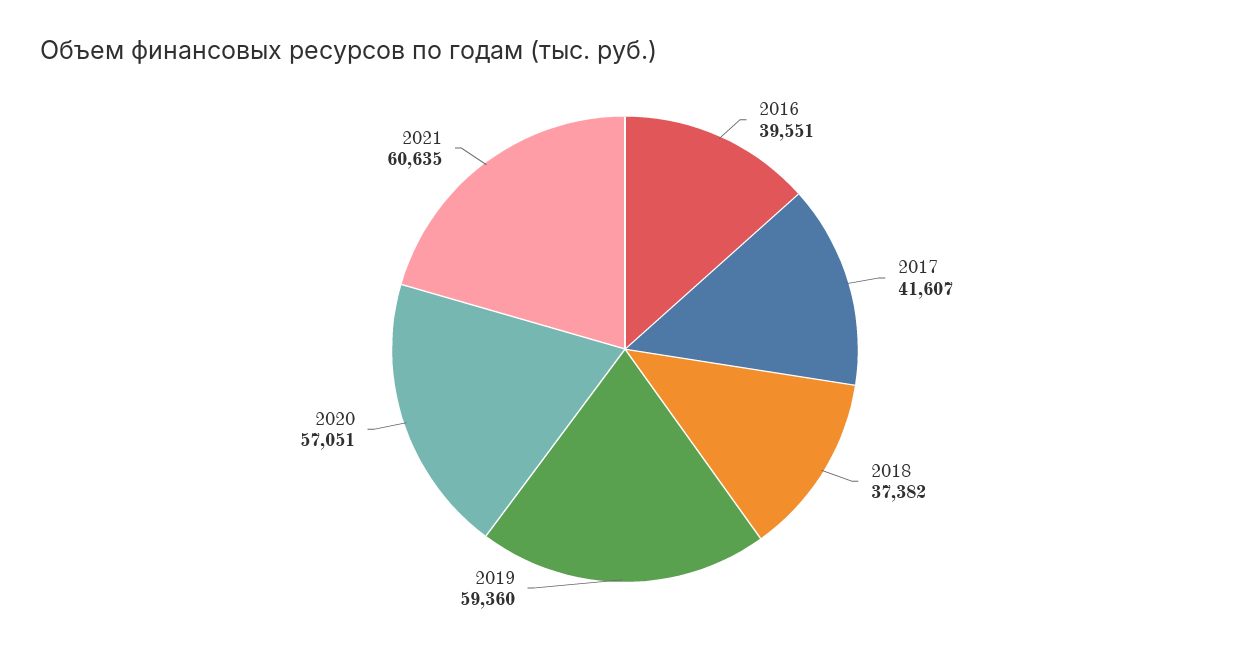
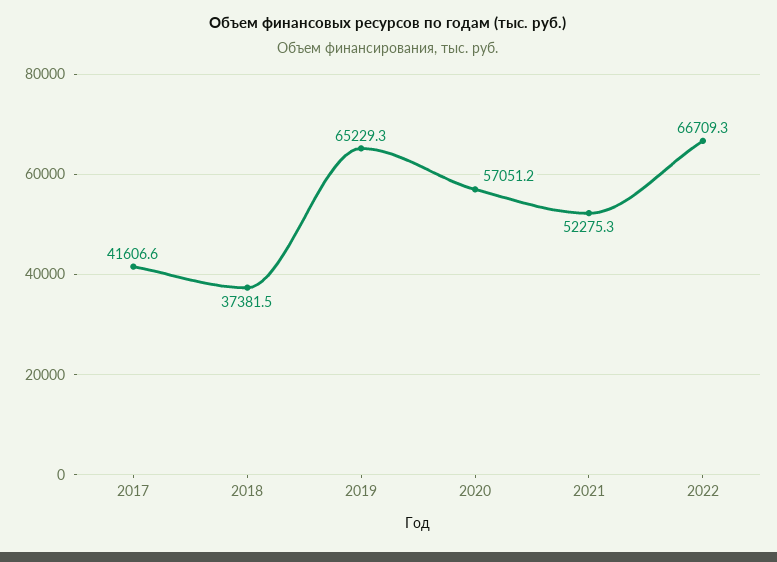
2016: 39551 -> none
2019: 59360 -> 65229.3
2021: 60635 -> 52275.3
2022: none -> 66709.3

